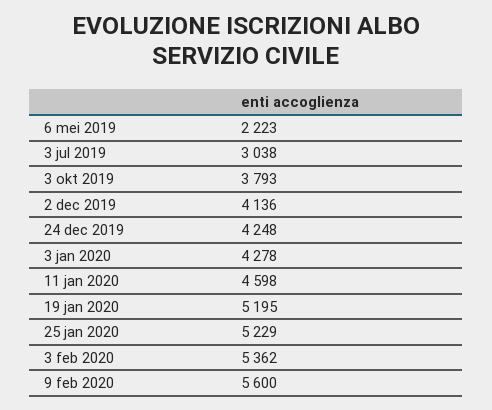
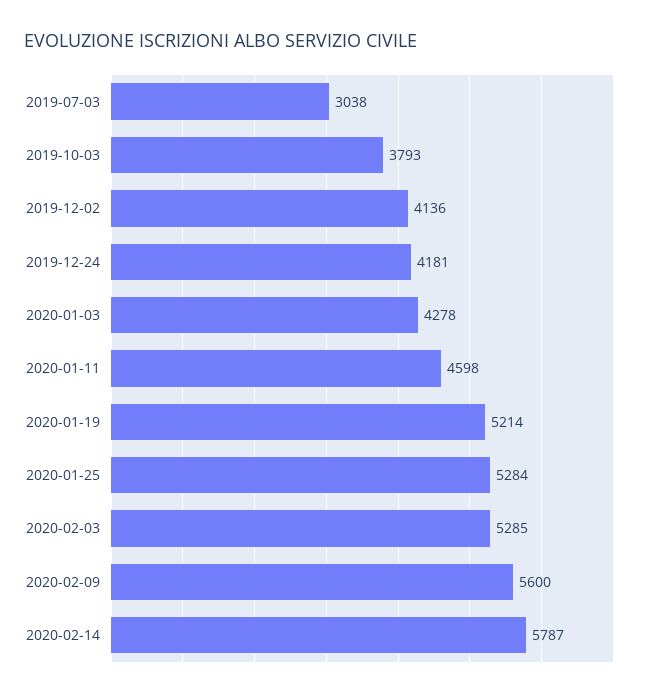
6 mei 2019: 2223 -> none
24 dec 2019: 4248 -> 4181
19 jan 2020: 5195 -> 5214
25 jan 2020: 5229 -> 5284
3 feb 2020: 5362 -> 5285
2020-02-14: none -> 5787

